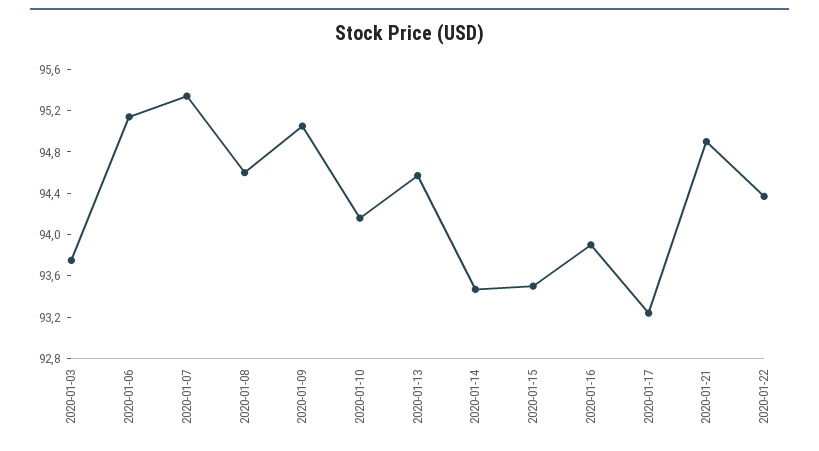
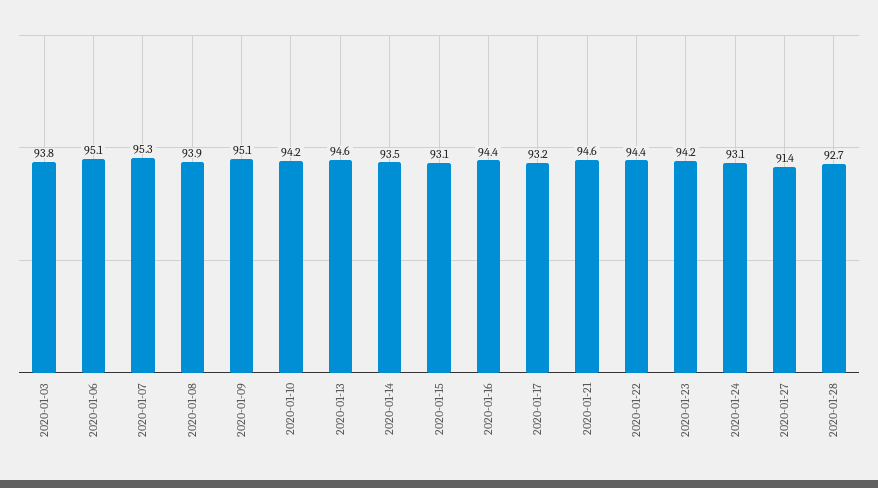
2020-01-08: 94.6 -> 93.9
2020-01-15: 93.5 -> 93.1
2020-01-16: 93.9 -> 94.4
2020-01-21: 94.9 -> 94.6
2020-01-23: none -> 94.2
2020-01-24: none -> 93.1
2020-01-27: none -> 91.4
2020-01-28: none -> 92.7

